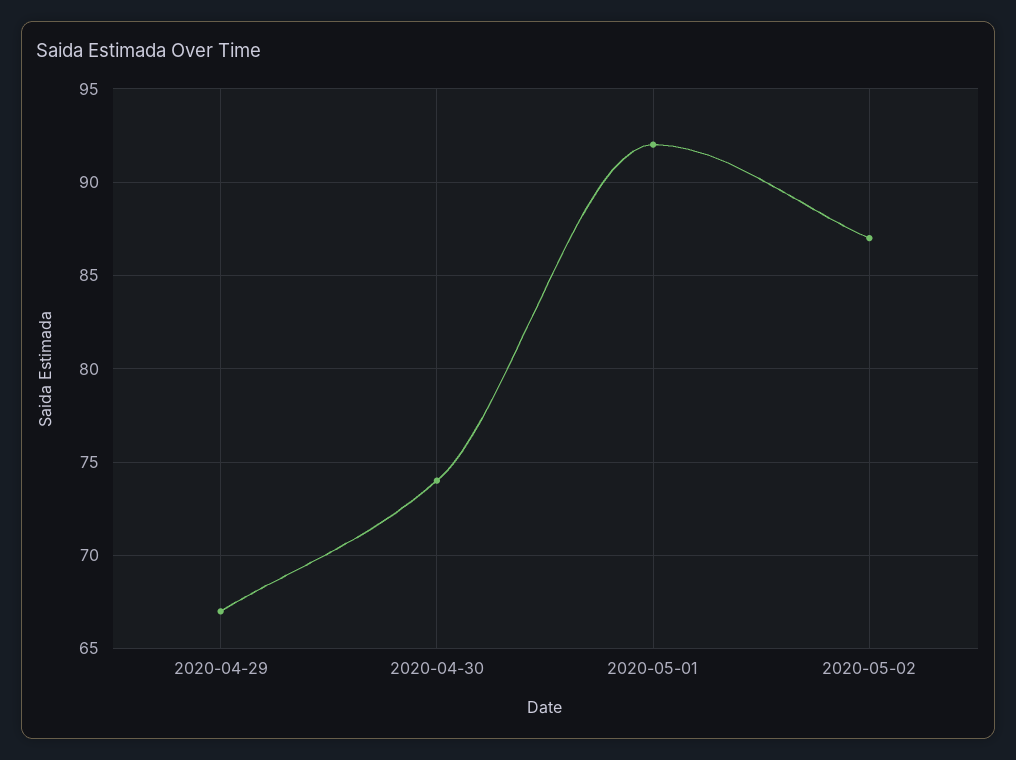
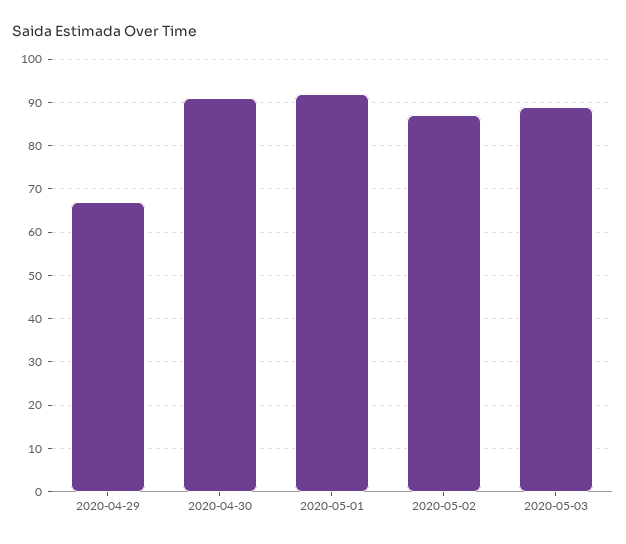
2020-04-30: 74 -> 90
2020-05-03: none -> 90

